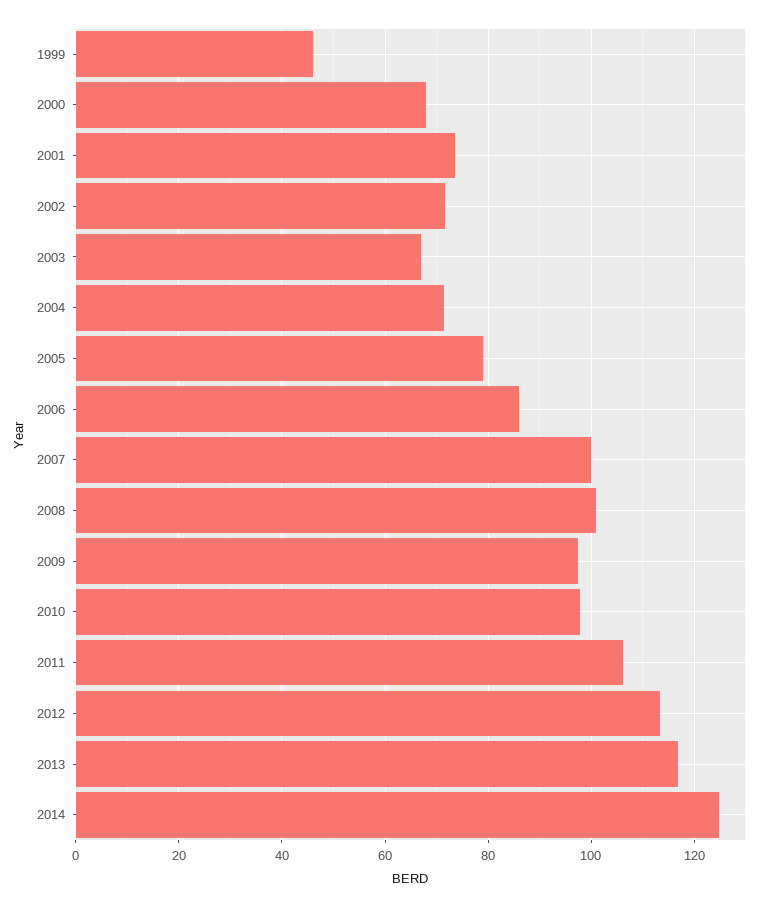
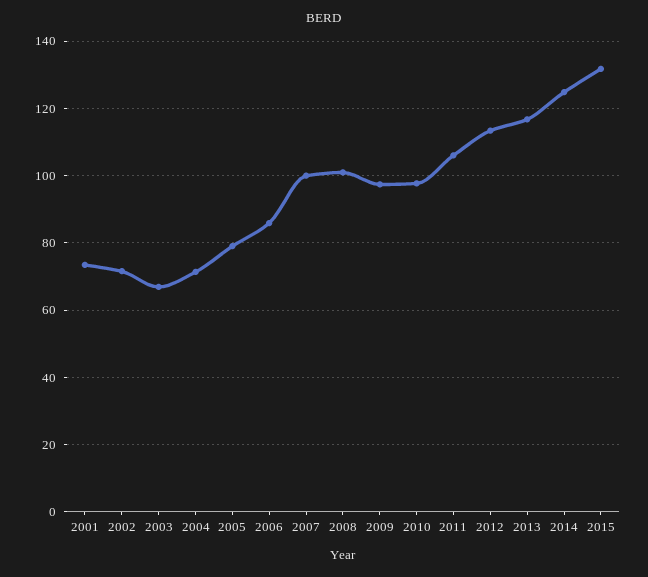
1999: 46 -> none
2000: 68 -> none
2015: none -> 132

